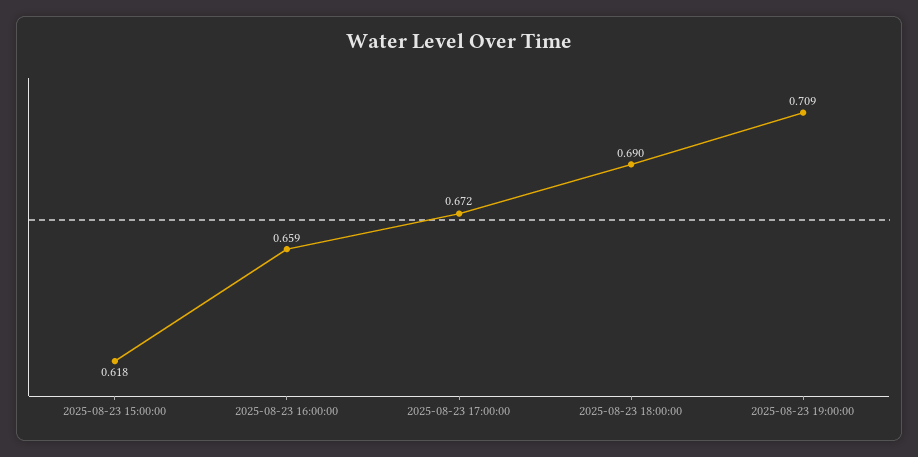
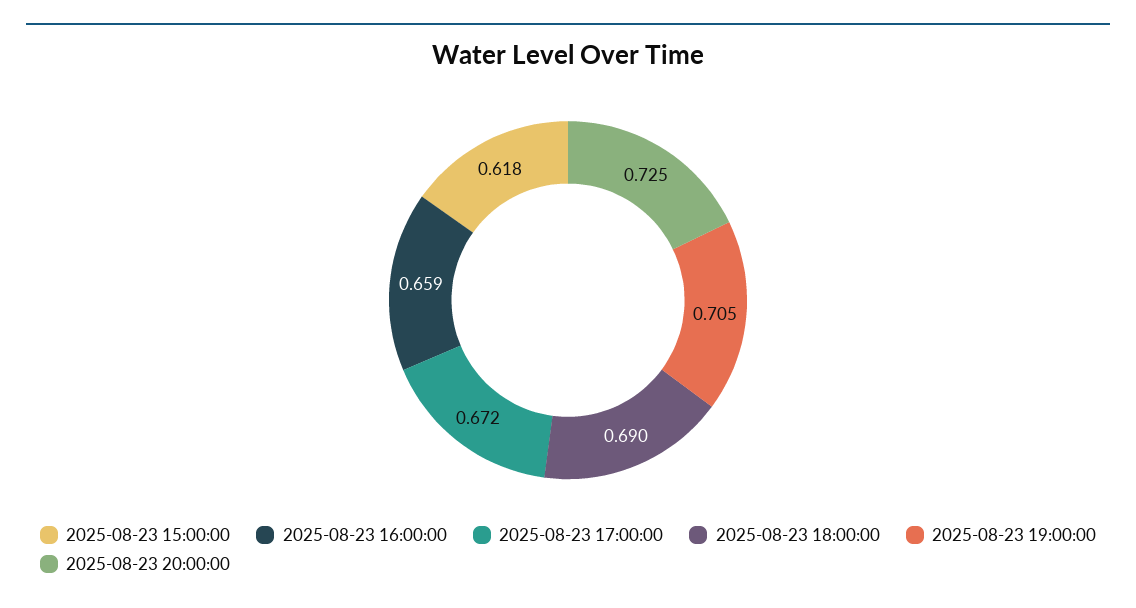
2025-08-23 19:00:00: 0.709 -> 0.705
2025-08-23 20:00:00: none -> 0.725

